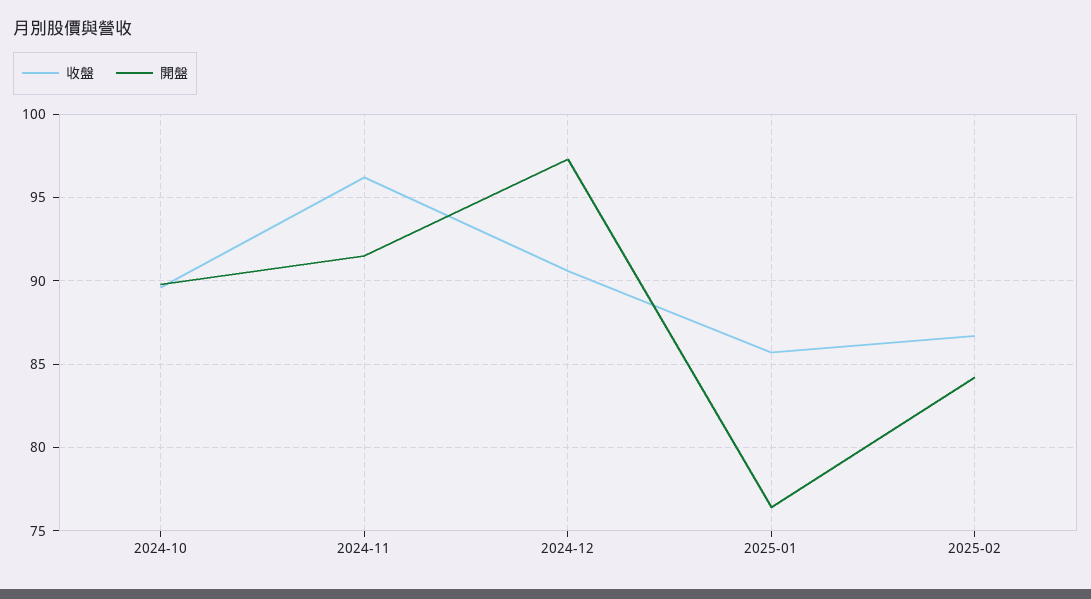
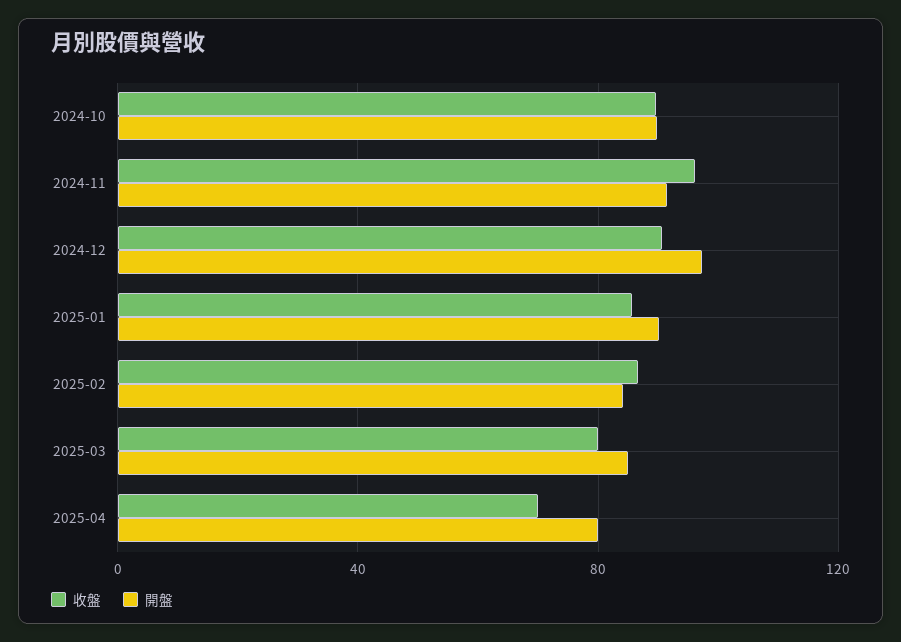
開盤, 2025-01: 76.5 -> 90
收盤, 2025-03: none -> 80
開盤, 2025-03: none -> 85
收盤, 2025-04: none -> 70
開盤, 2025-04: none -> 80

